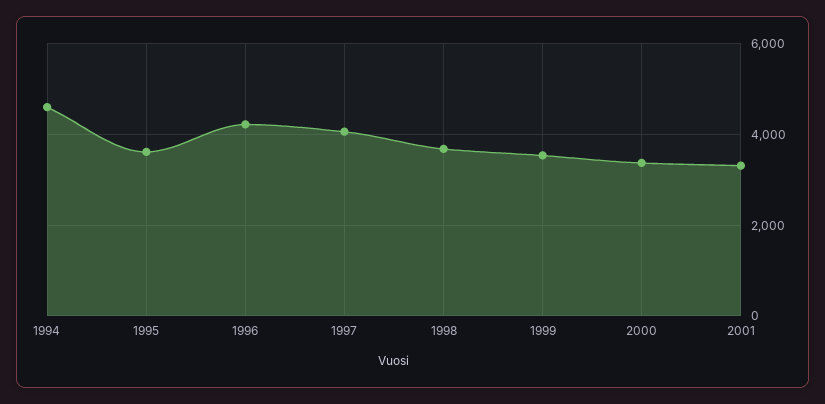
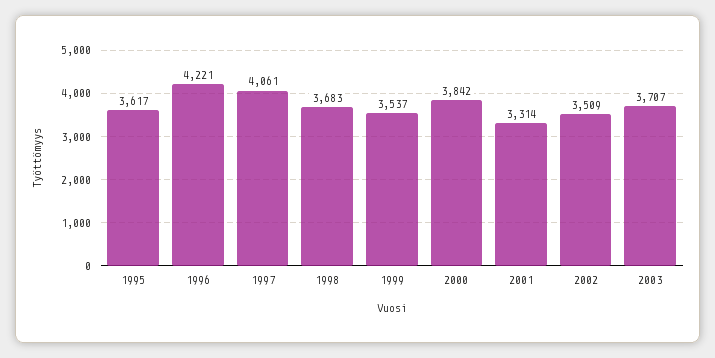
1994: 4600 -> none
2000: 3400 -> 3842
2002: none -> 3509
2003: none -> 3707

